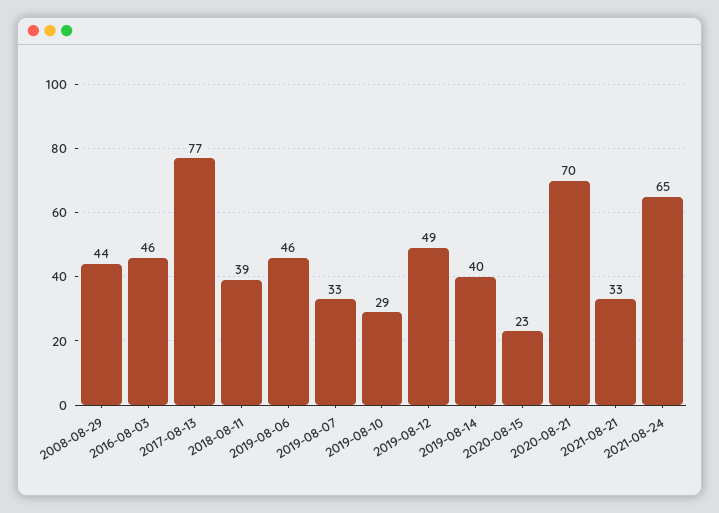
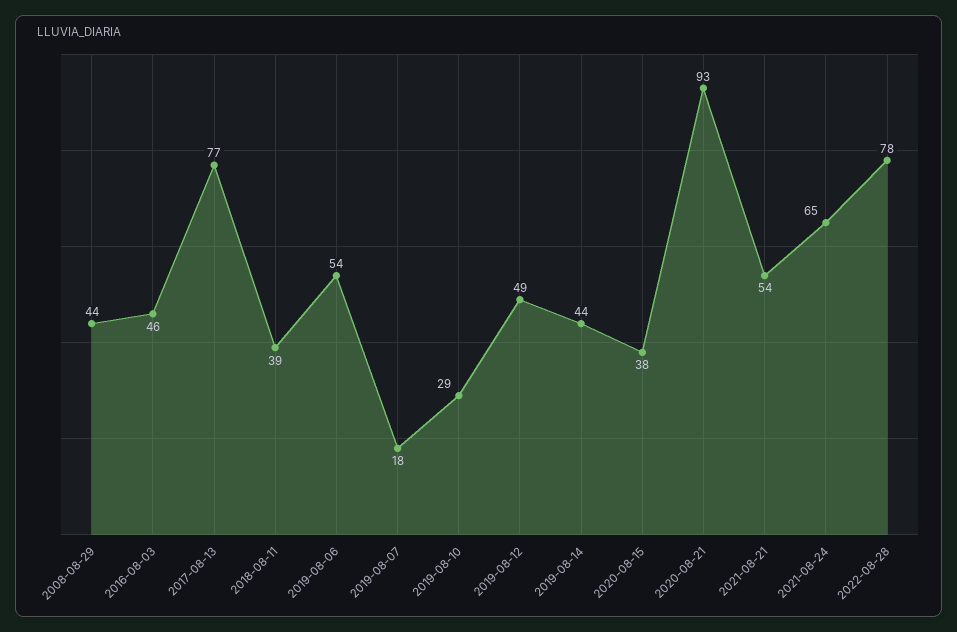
2019-08-06: 46 -> 54
2019-08-07: 33 -> 18
2019-08-14: 40 -> 44
2020-08-15: 23 -> 38
2020-08-21: 70 -> 93
2021-08-21: 33 -> 54
2022-08-28: none -> 78

